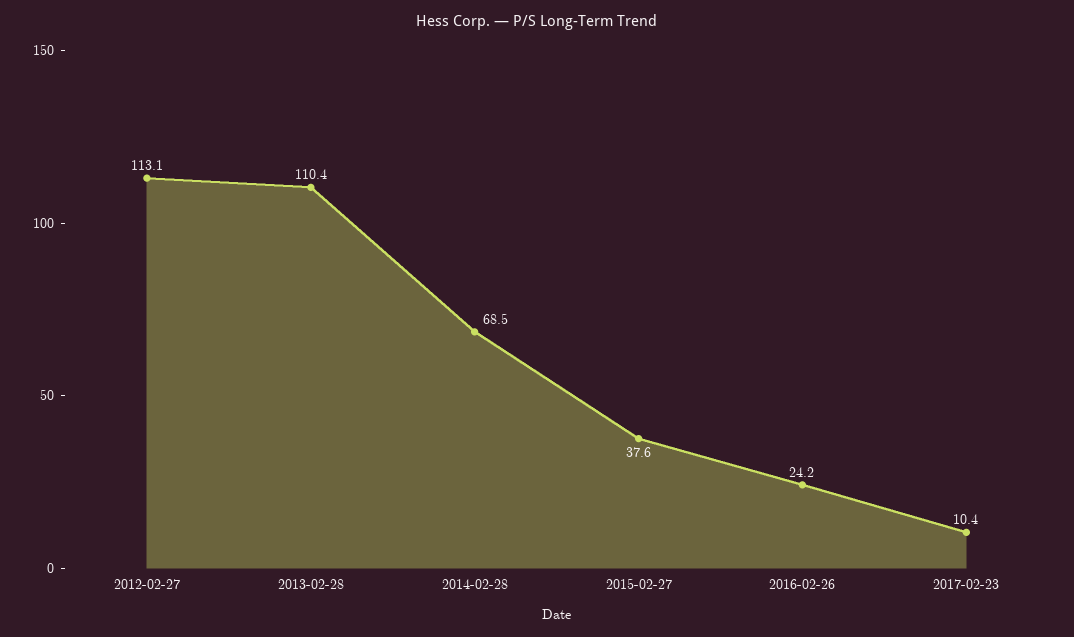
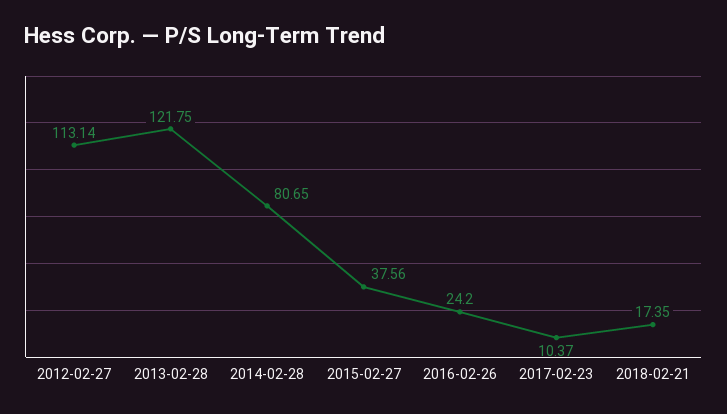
2013-02-28: 110.4 -> 121.75
2014-02-28: 68.5 -> 80.65
2018-02-21: none -> 17.35

